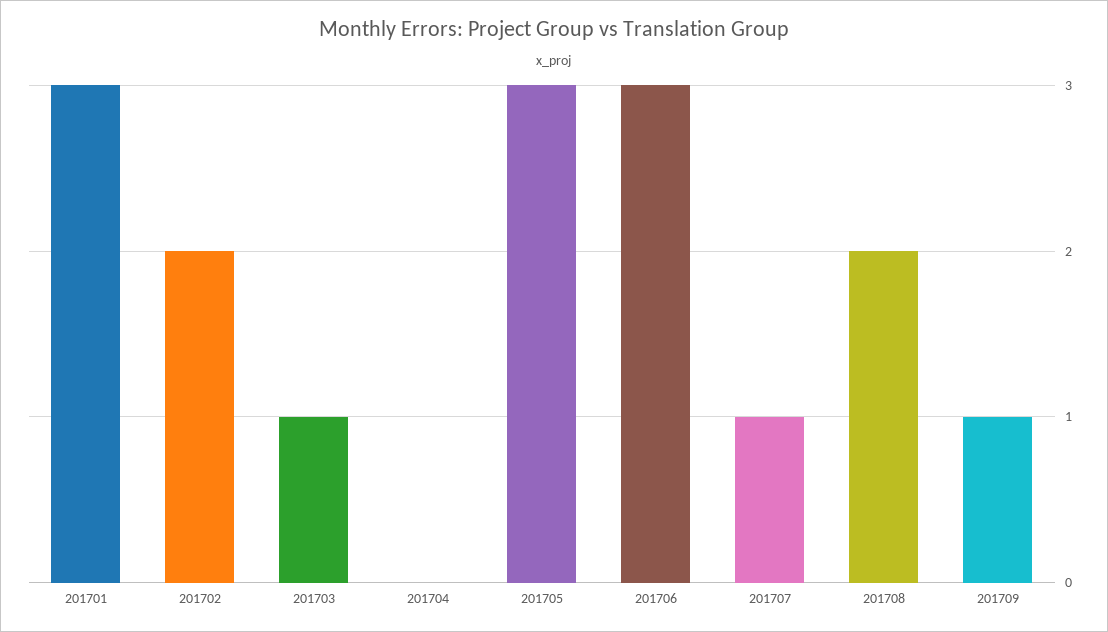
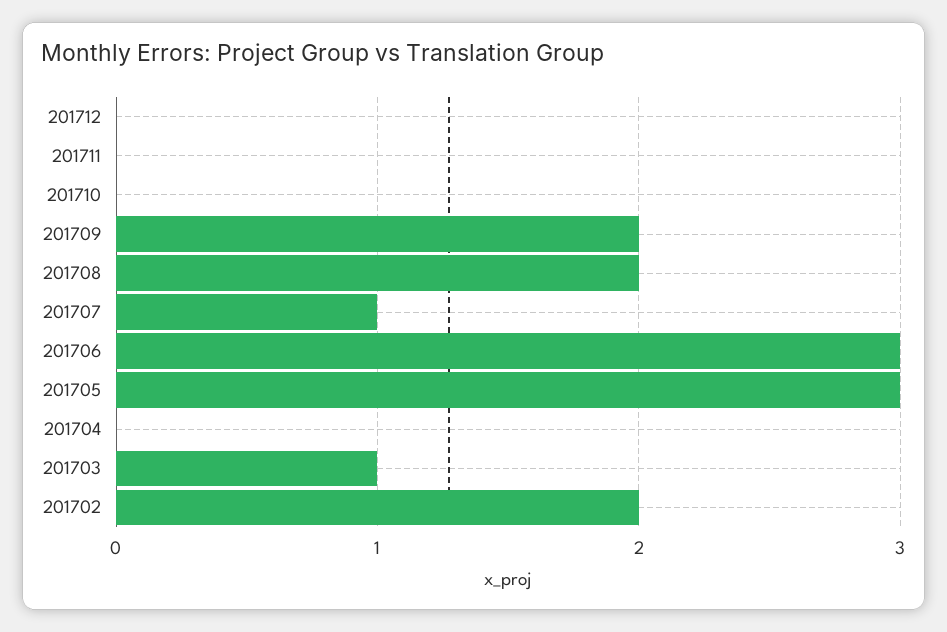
201701: 3 -> none
201709: 1 -> 2
201712: none -> 0
201711: none -> 0
201710: none -> 0

